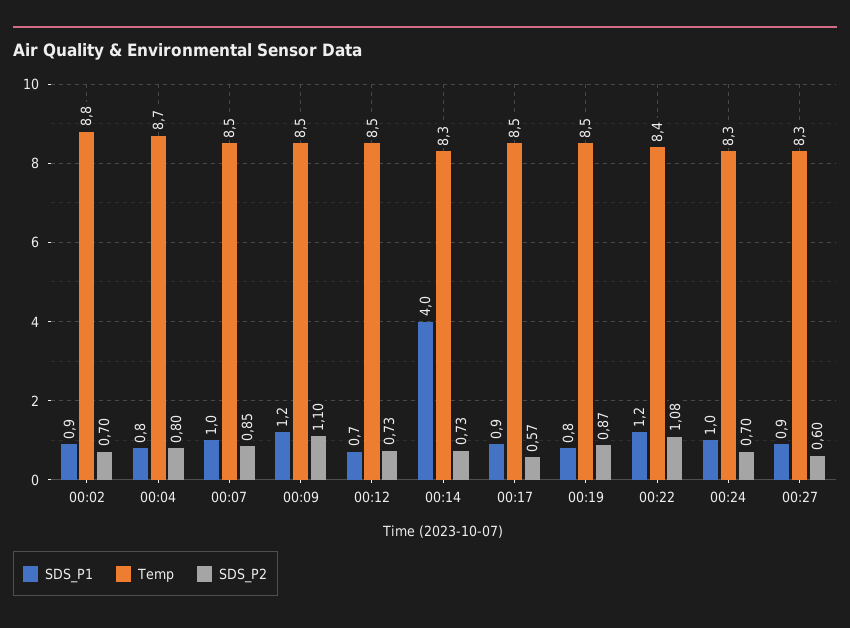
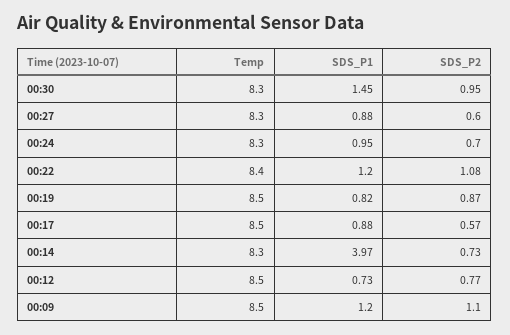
SDS_P1, 00:02: 0.9 -> none
Temp, 00:02: 8.8 -> none
SDS_P2, 00:02: 0.7 -> none
SDS_P1, 00:04: 0.8 -> none
Temp, 00:04: 8.7 -> none
SDS_P2, 00:04: 0.8 -> none
SDS_P1, 00:07: 1 -> none
Temp, 00:07: 8.5 -> none
SDS_P2, 00:07: 0.85 -> none
SDS_P2, 00:12: 0.73 -> 0.77
Temp, 00:30: none -> 8.3
SDS_P1, 00:30: none -> 1.45
SDS_P2, 00:30: none -> 0.95

